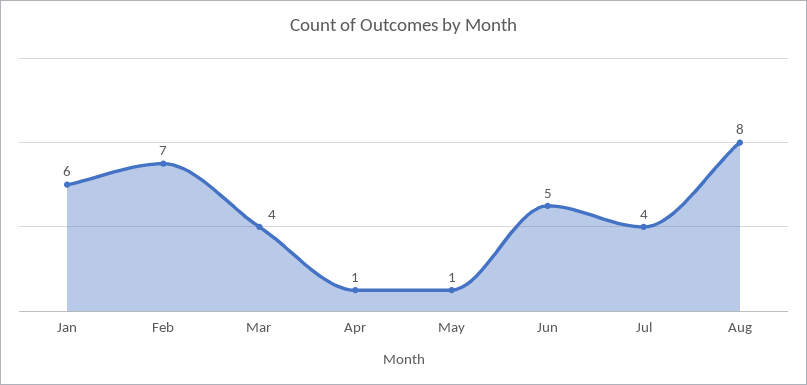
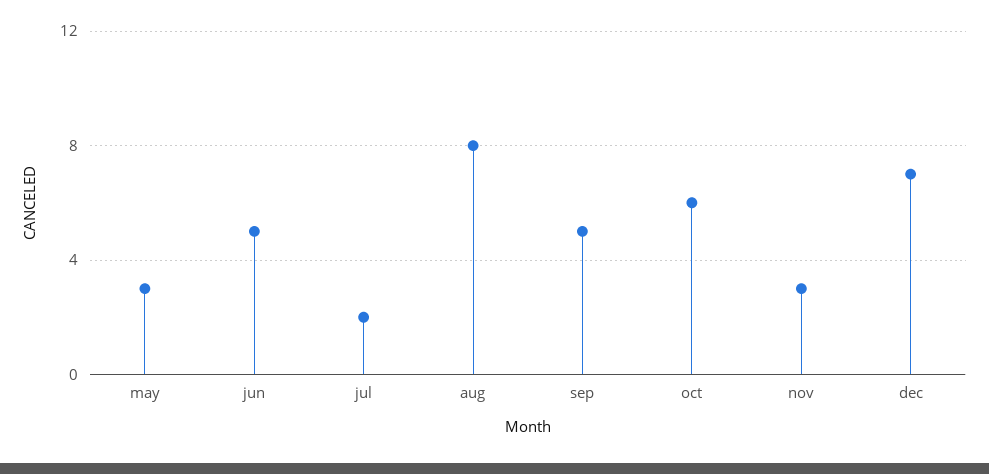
Jan: 6 -> none
Feb: 7 -> none
Mar: 4 -> none
Apr: 1 -> none
May: 1 -> 3
Jul: 4 -> 2
sep: none -> 5
oct: none -> 6
nov: none -> 3
dec: none -> 7

